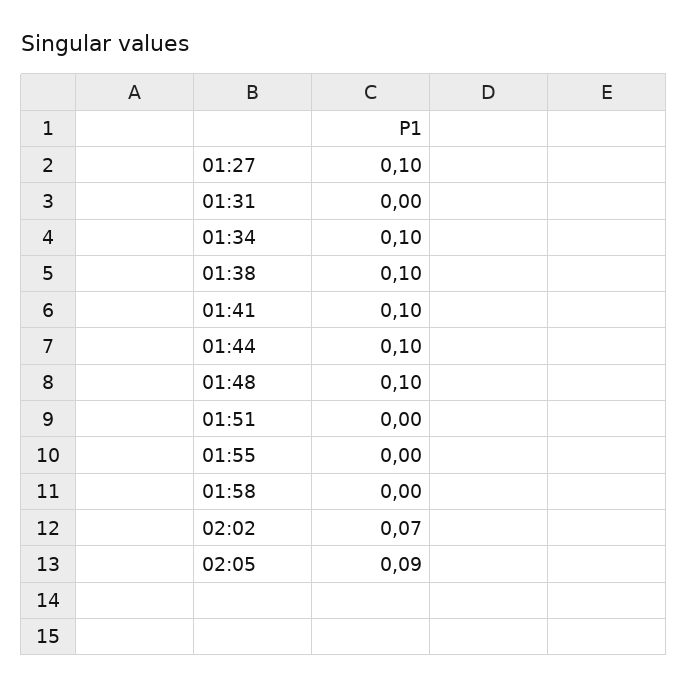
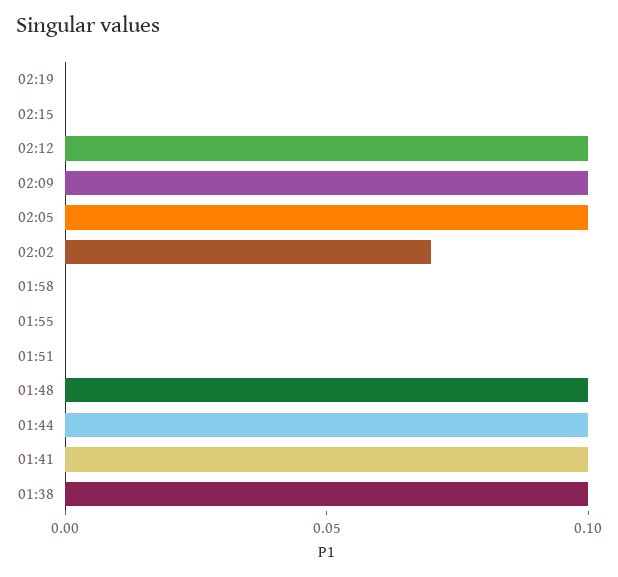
01:27: 0.1 -> none
01:31: 0 -> none
01:34: 0.1 -> none
02:05: 0.09 -> 0.1
02:19: none -> 0
02:15: none -> 0
02:12: none -> 0.1
02:09: none -> 0.1

